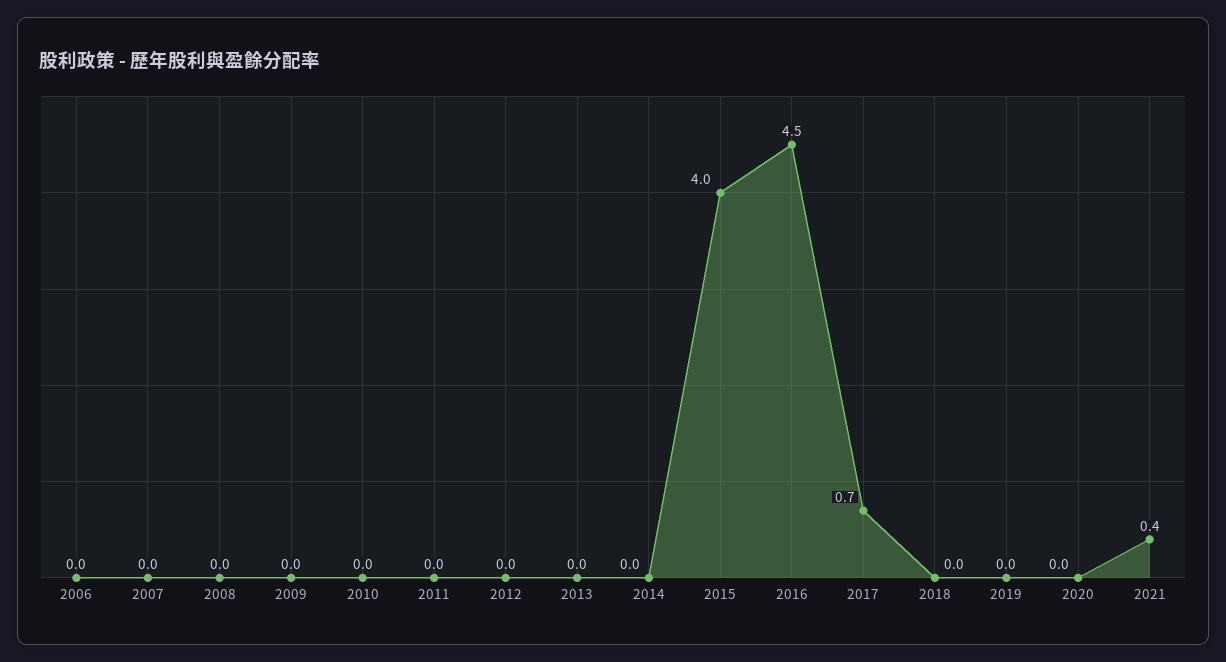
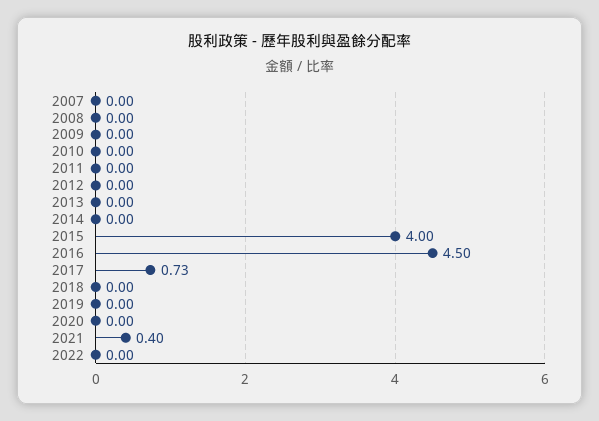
2006: 0 -> none
2022: none -> 0

